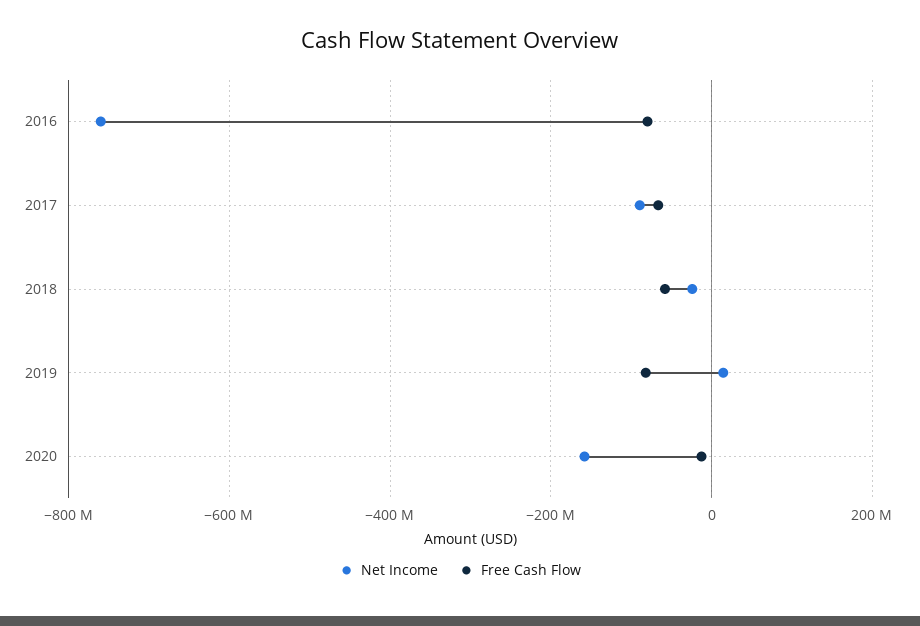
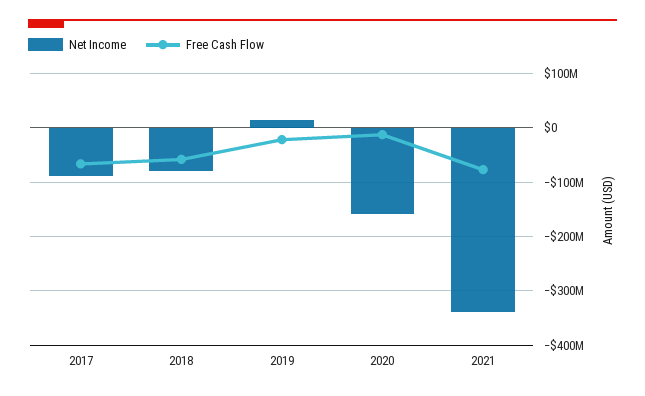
Net Income, 2016: -760000000 -> none
Free Cash Flow, 2016: -80000000 -> none
Net Income, 2018: -20000000 -> -80000000
Free Cash Flow, 2019: -80000000 -> -20000000
Net Income, 2021: none -> -340000000
Free Cash Flow, 2021: none -> -80000000

